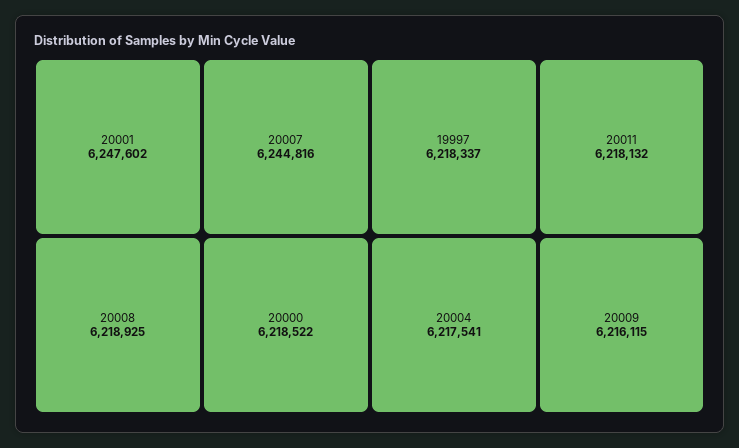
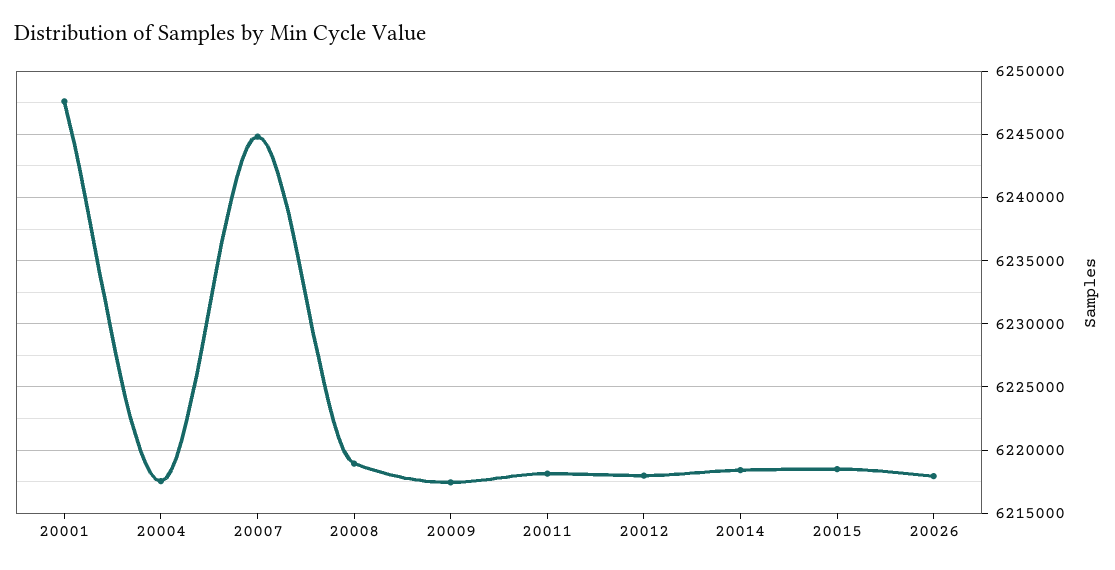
20000: 6218522 -> none
19997: 6218337 -> none
20009: 6216115 -> 6217500
20012: none -> 6218000
20014: none -> 6218500
20015: none -> 6218500
20026: none -> 6218000

